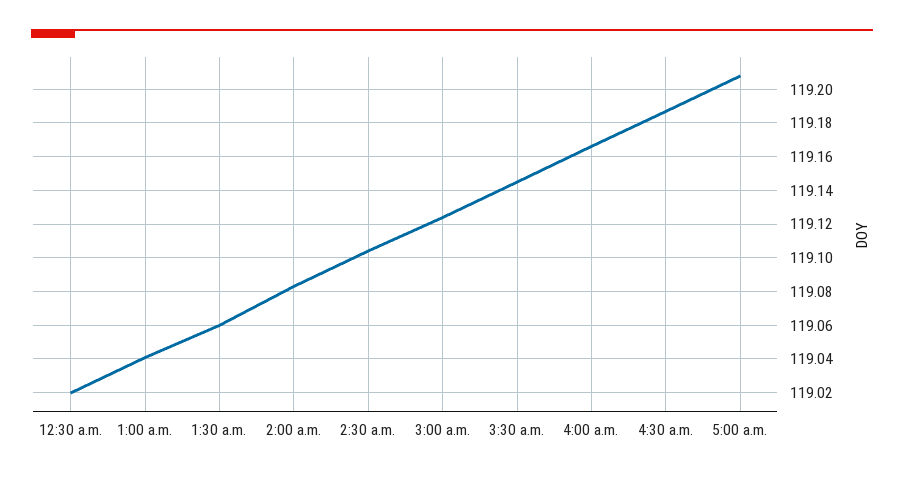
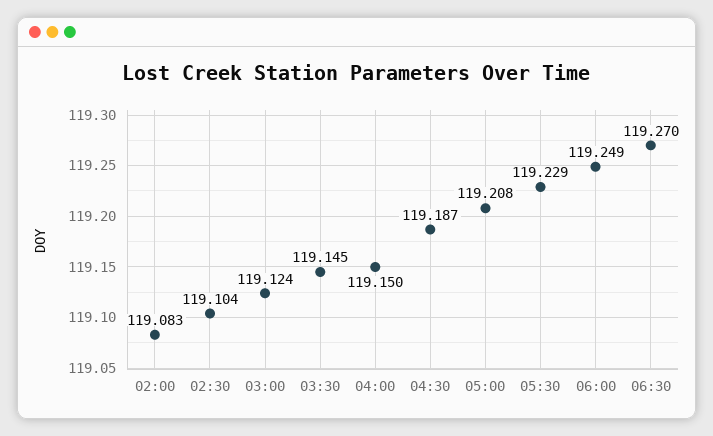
12:30 a.m.: 119.02 -> none
1:00 a.m.: 119.04 -> none
1:30 a.m.: 119.06 -> none
4:00 a.m.: 119.165 -> 119.15
05:30: none -> 119.229
06:00: none -> 119.249
06:30: none -> 119.27

